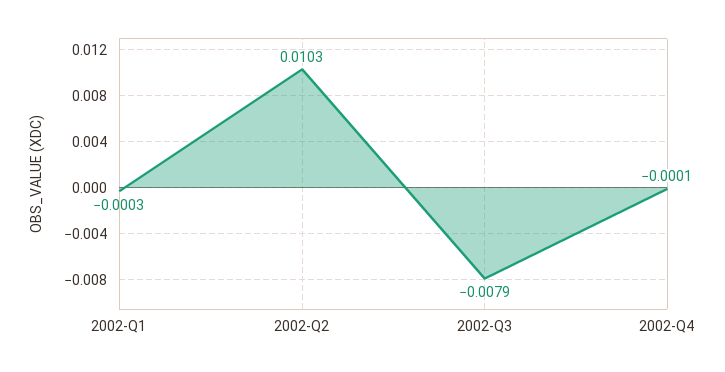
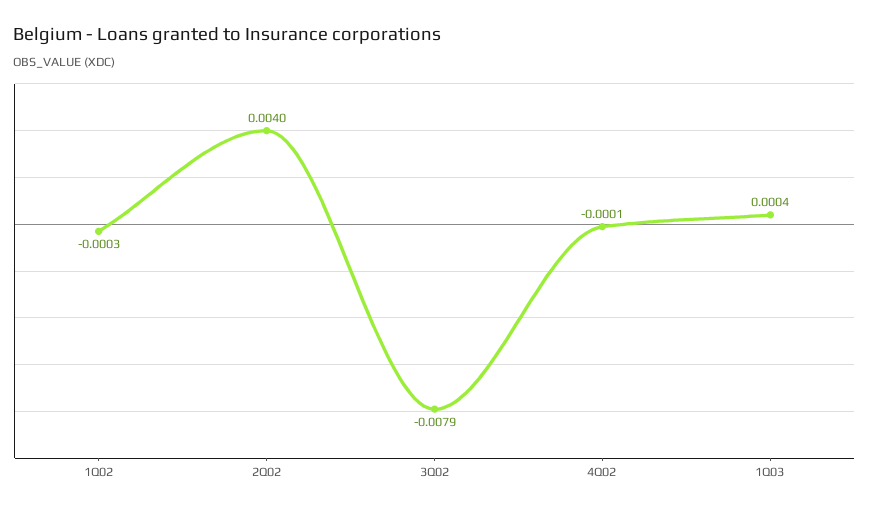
2002-Q2: 0.0103 -> 0.004
1Q03: none -> 0.0004

